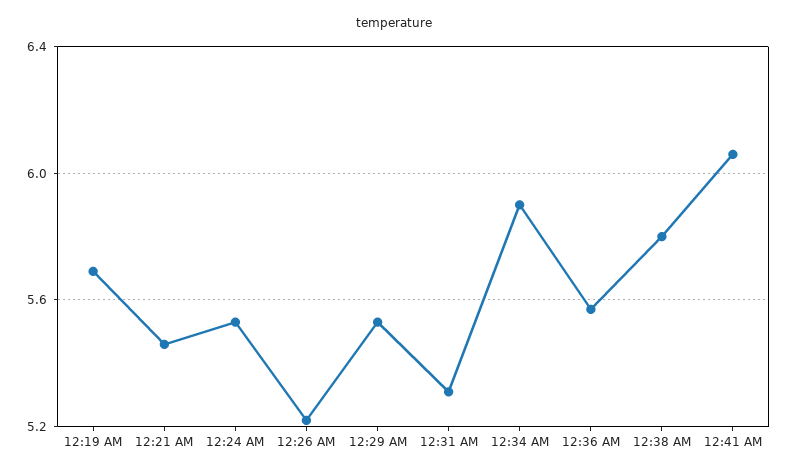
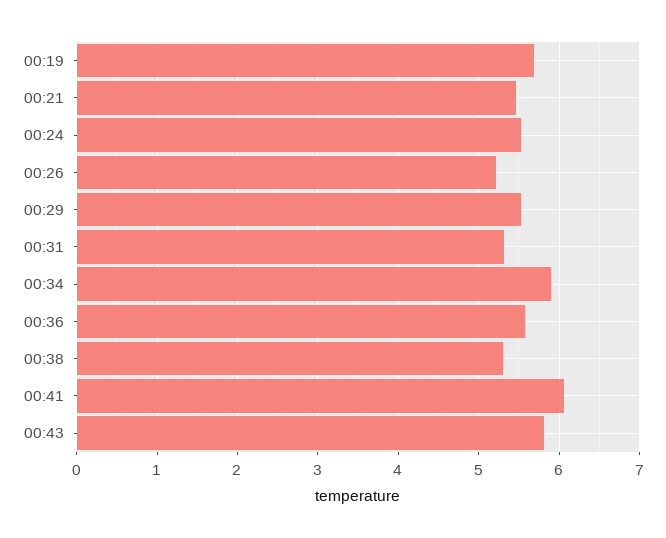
12:38 AM: 5.8 -> 5.3
00:43: none -> 5.8

